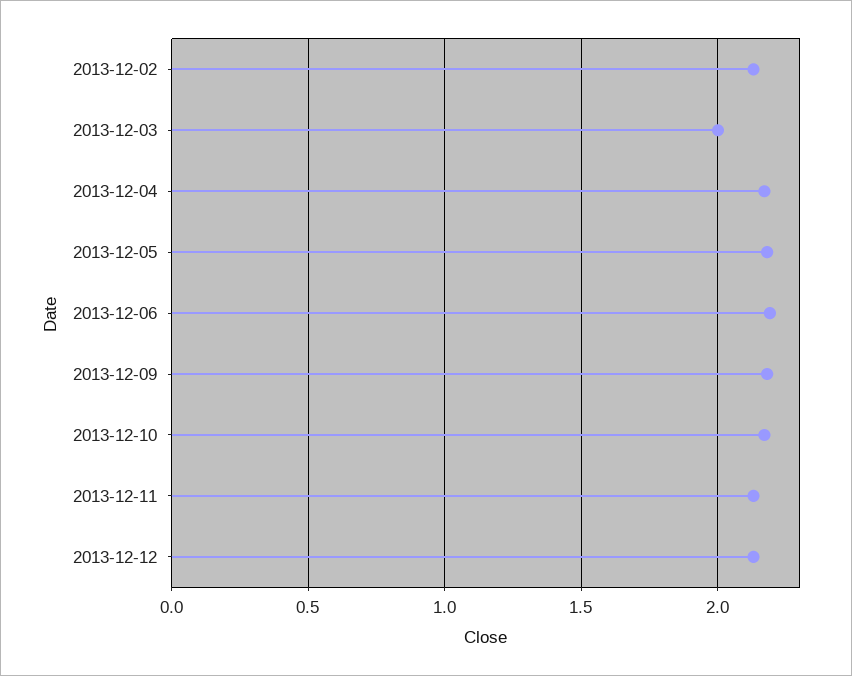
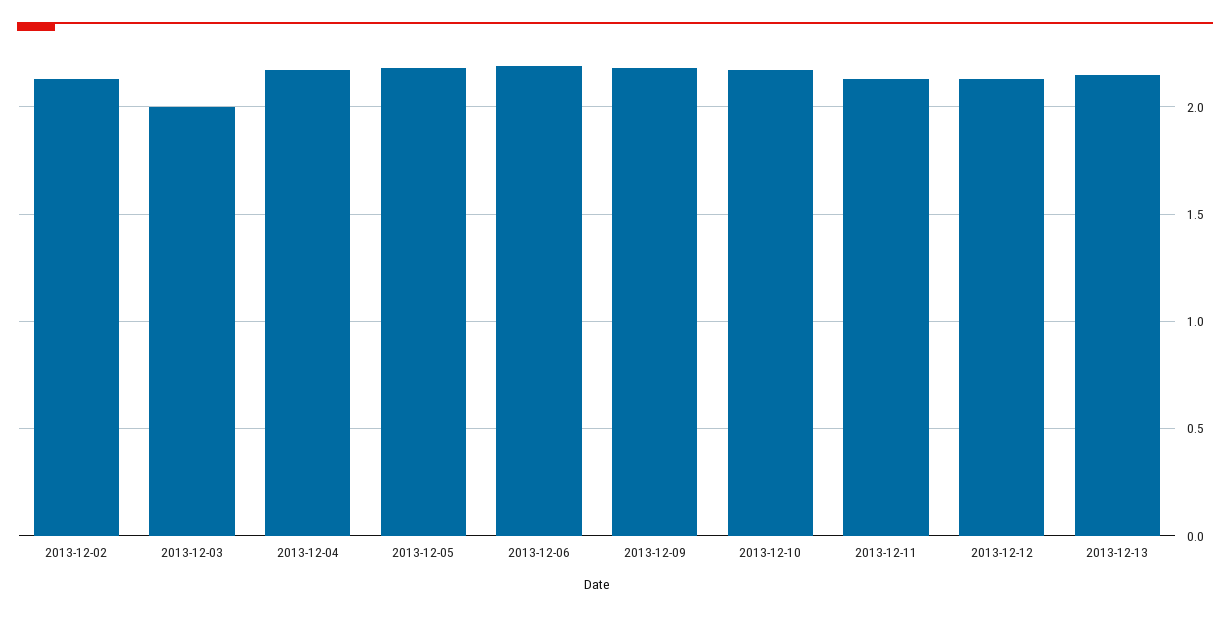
2013-12-13: none -> 2.15

